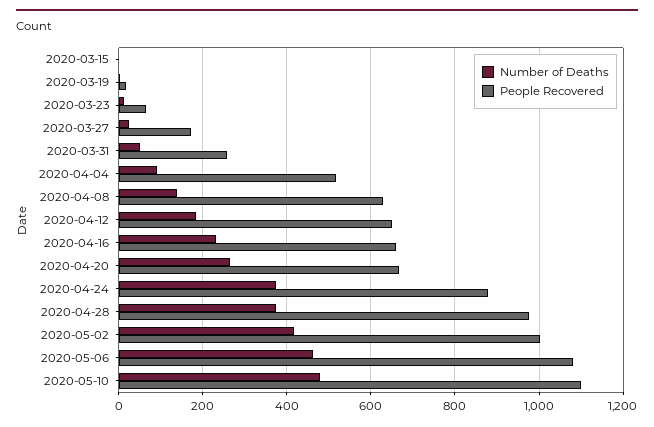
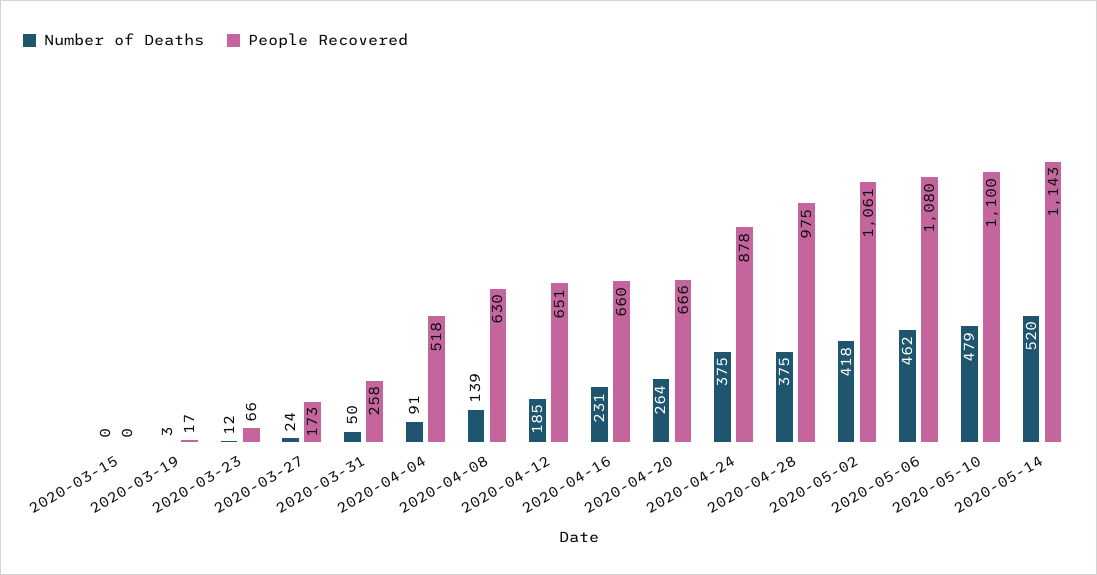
People Recovered, 2020-05-02: 1000 -> 1061
Number of Deaths, 2020-05-14: none -> 520
People Recovered, 2020-05-14: none -> 1143

